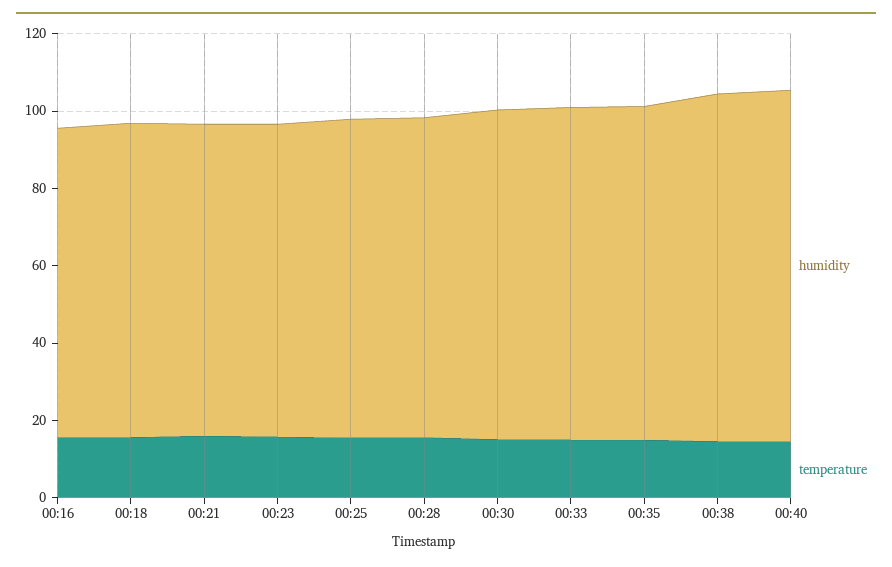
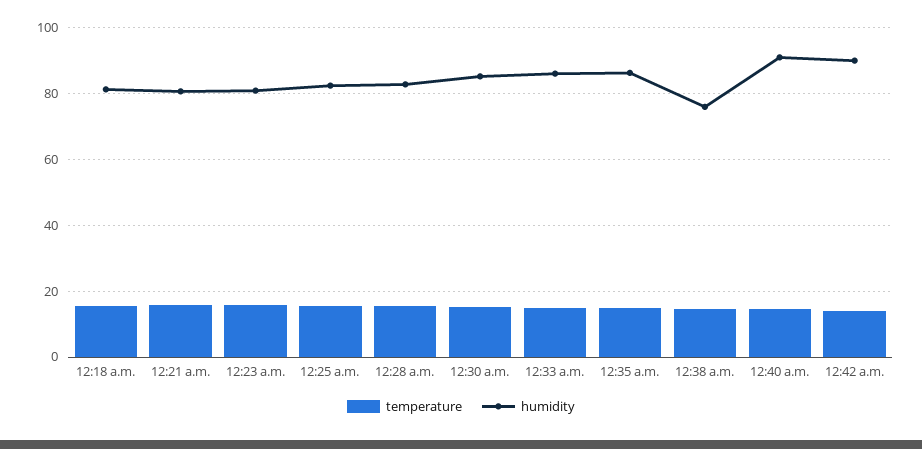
humidity, 00:16: 80 -> none
temperature, 00:16: 15 -> none
humidity, 00:38: 90 -> 76
temperature, 12:42 a.m.: none -> 14
humidity, 12:42 a.m.: none -> 90

